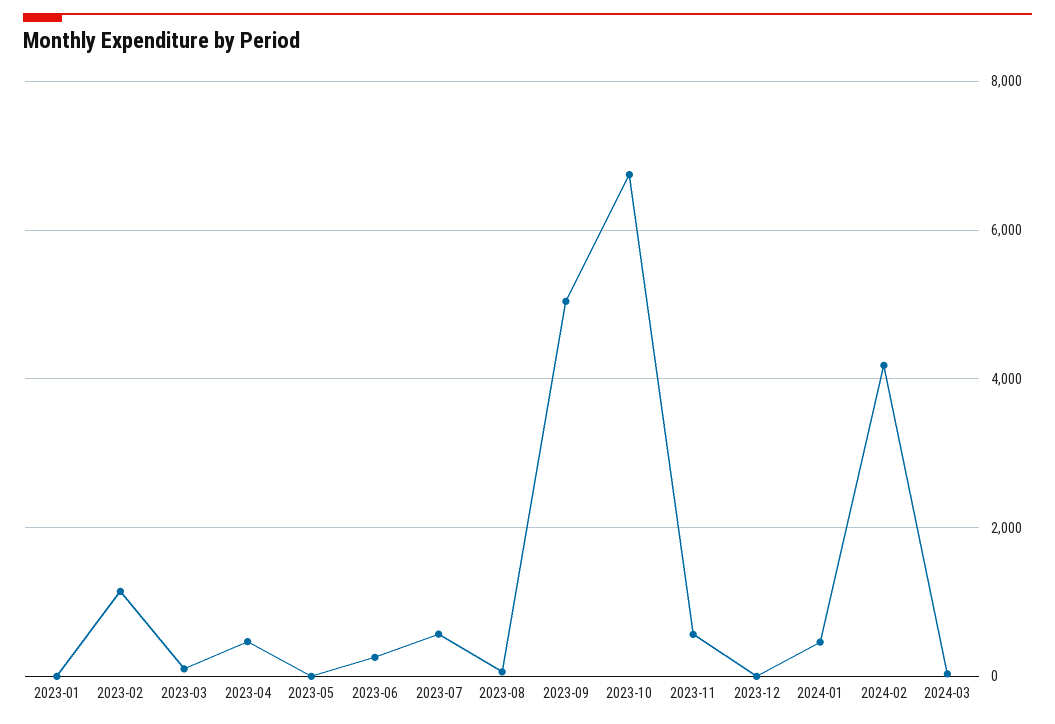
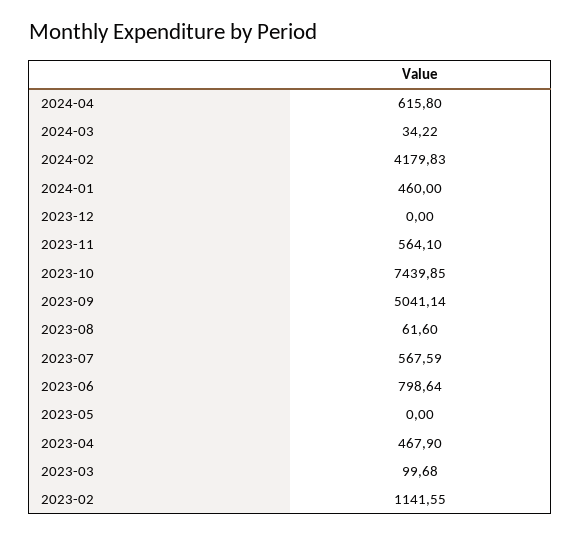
2023-01: 0 -> none
2023-06: 200 -> 798.64
2023-10: 6800 -> 7439.85
2024-04: none -> 615.8

